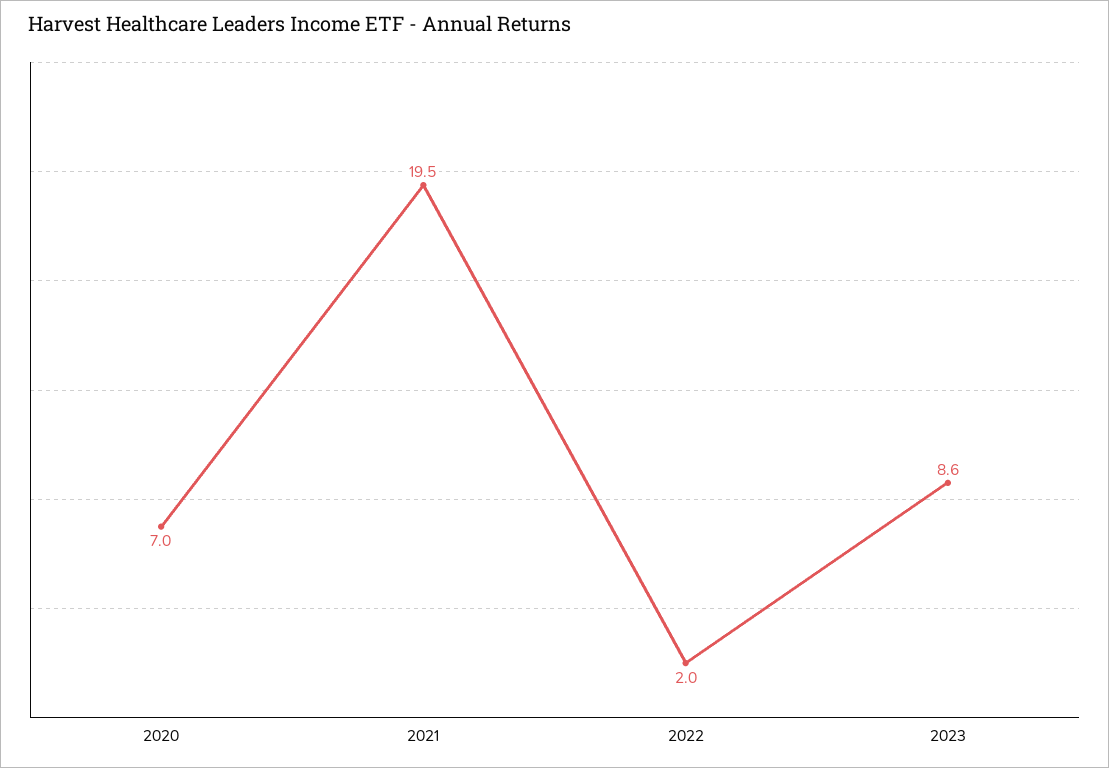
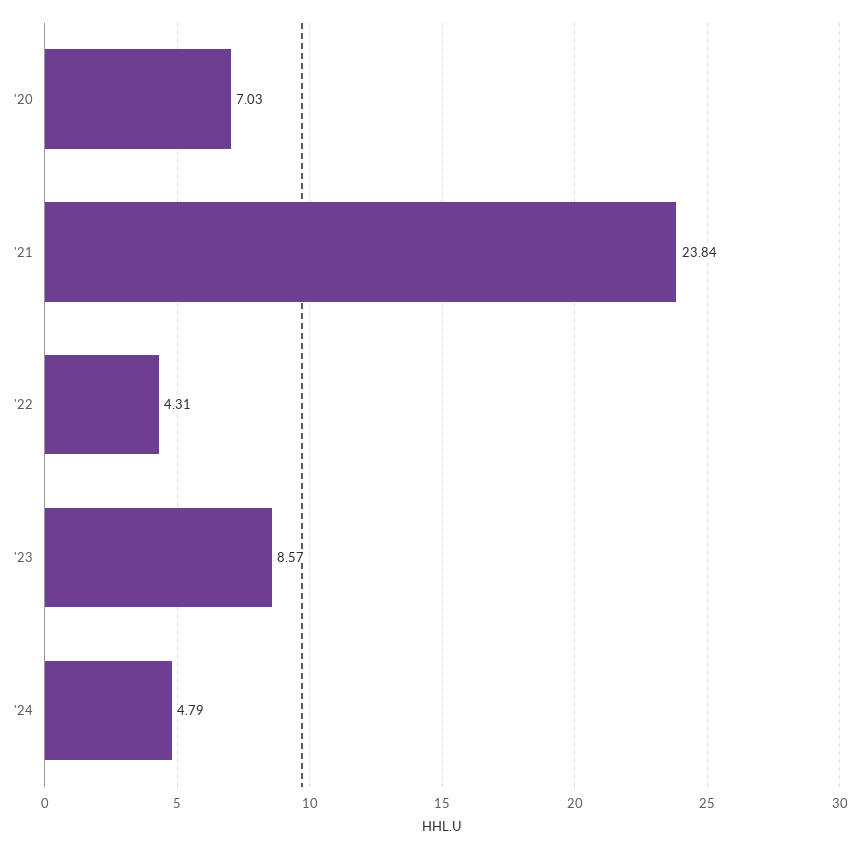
2021: 19.5 -> 23.84
2022: 2 -> 4.31
'24: none -> 4.79

